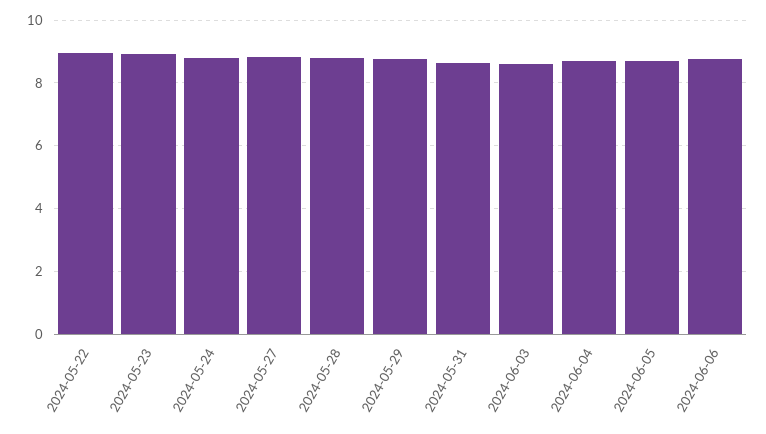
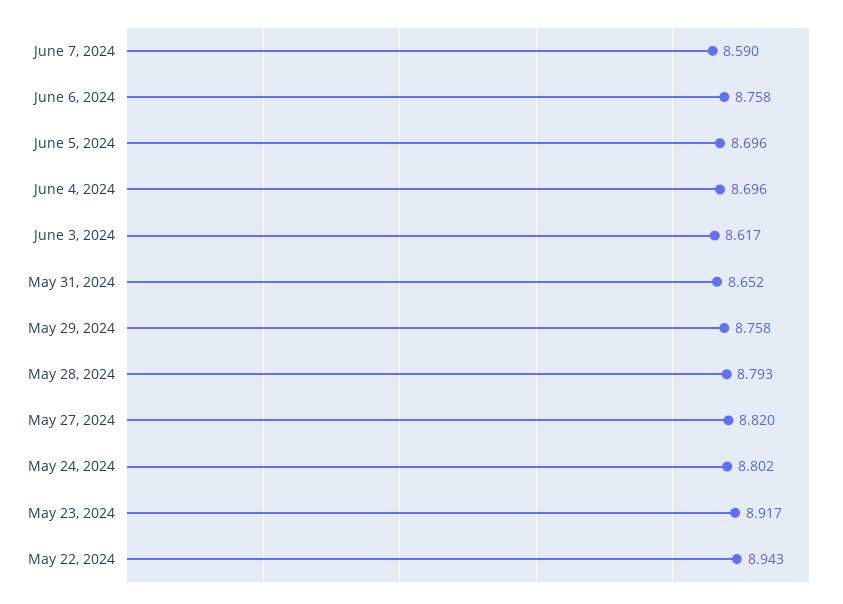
June 7, 2024: none -> 8.59

